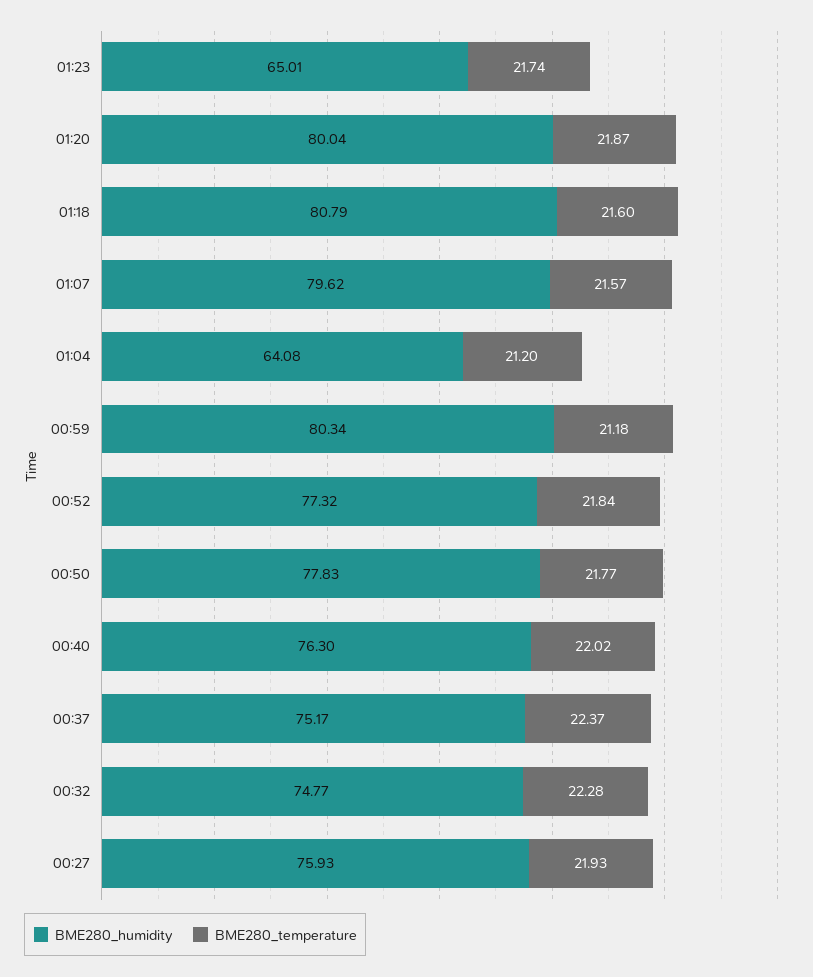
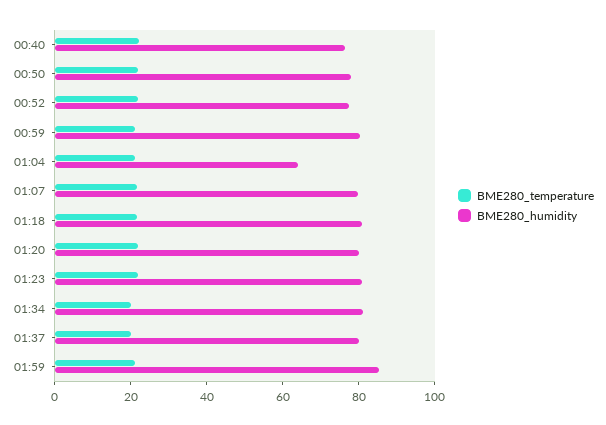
BME280_humidity, 01:23: 65.01 -> 80
BME280_humidity, 00:37: 75.17 -> none
BME280_temperature, 00:37: 22.37 -> none
BME280_humidity, 00:32: 74.77 -> none
BME280_temperature, 00:32: 22.28 -> none
BME280_humidity, 00:27: 75.93 -> none
BME280_temperature, 00:27: 21.93 -> none
BME280_temperature, 01:34: none -> 20
BME280_humidity, 01:34: none -> 80
BME280_temperature, 01:37: none -> 20
BME280_humidity, 01:37: none -> 80
BME280_temperature, 01:59: none -> 20
BME280_humidity, 01:59: none -> 85

